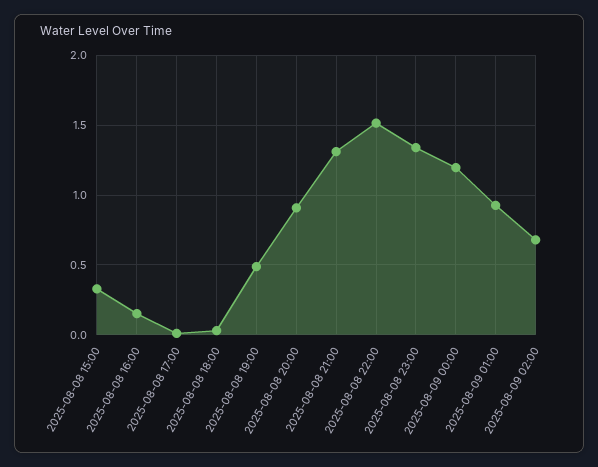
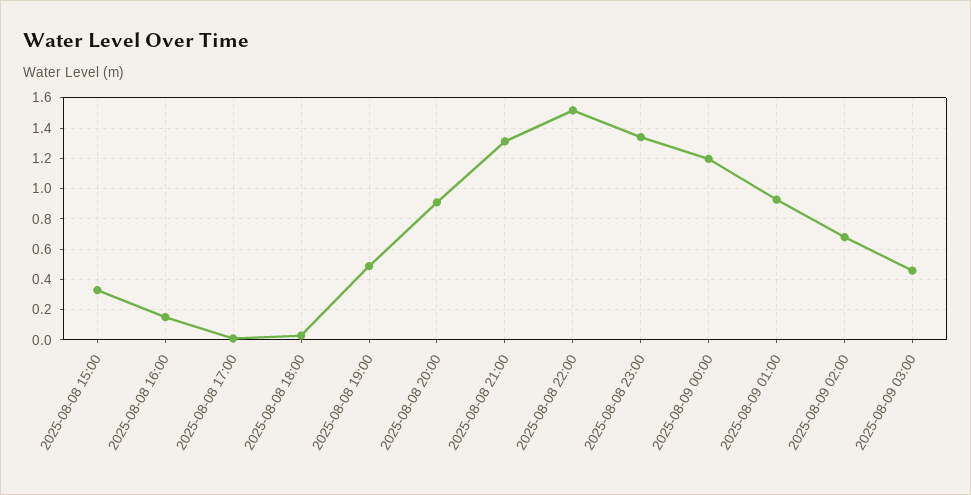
2025-08-09 03:00: none -> 0.45

